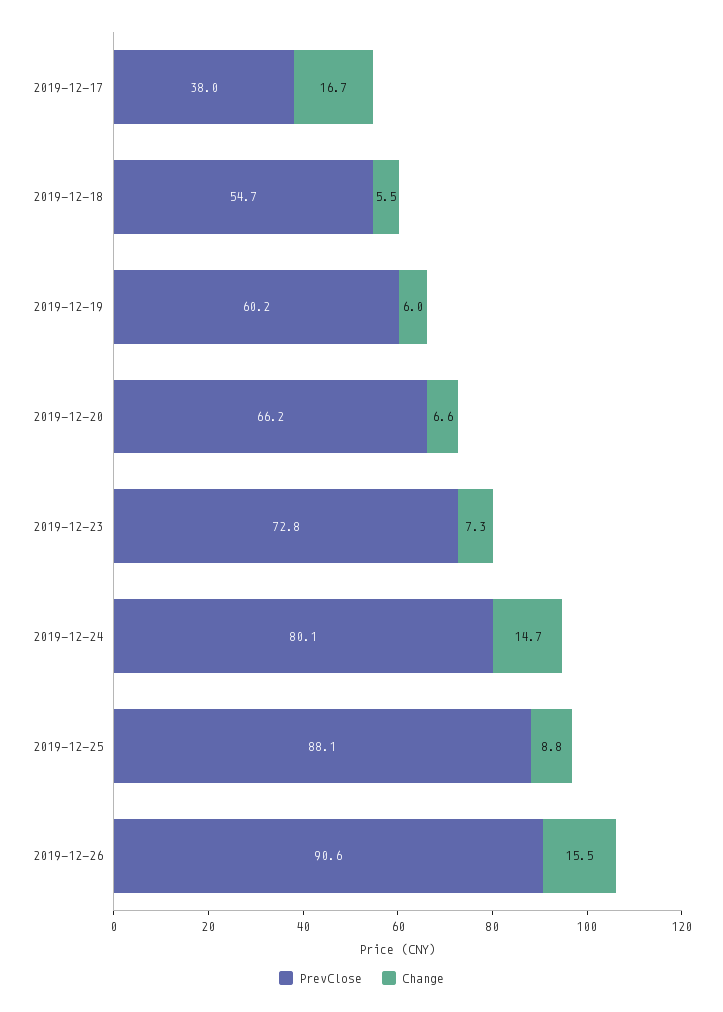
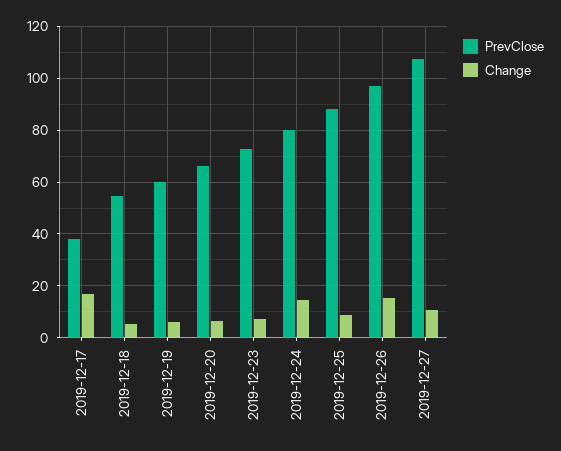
PrevClose, 2019-12-26: 90.6 -> 97.5
PrevClose, 2019-12-27: none -> 107.5
Change, 2019-12-27: none -> 10

